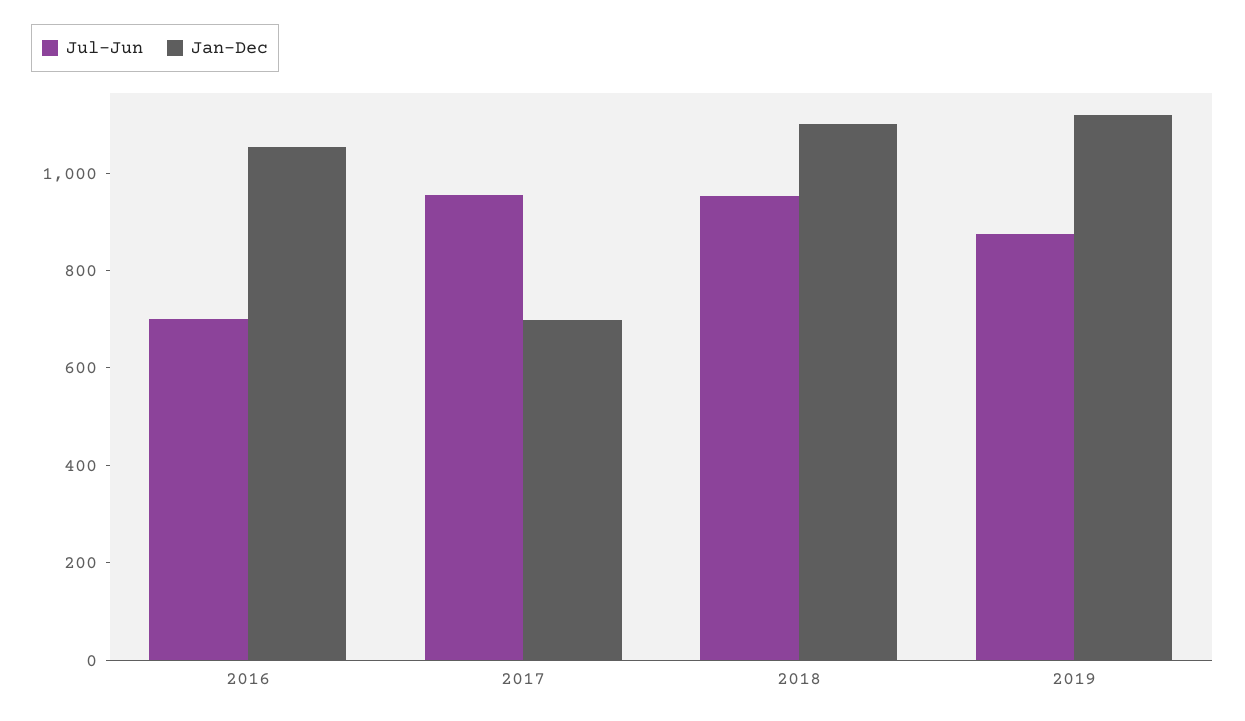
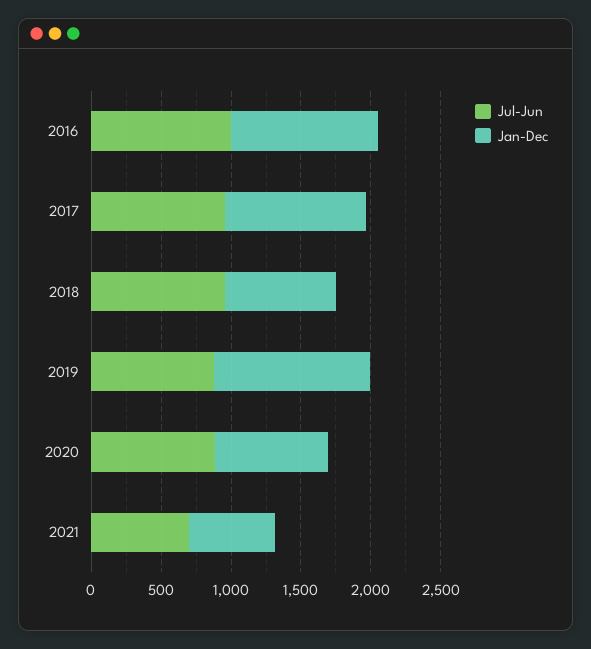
Jul-Jun, 2016: 700 -> 1000
Jan-Dec, 2017: 700 -> 1000
Jan-Dec, 2018: 1100 -> 800
Jul-Jun, 2020: none -> 900
Jan-Dec, 2020: none -> 800
Jul-Jun, 2021: none -> 700
Jan-Dec, 2021: none -> 600

